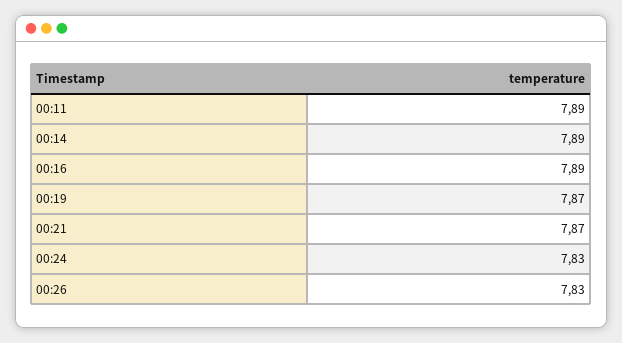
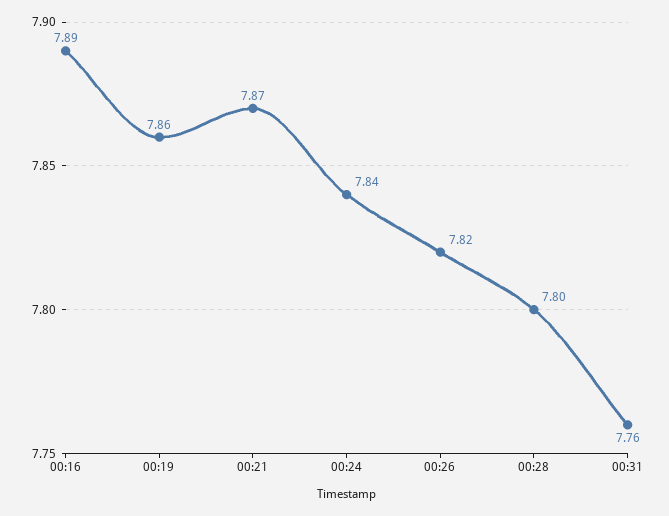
00:11: 7.89 -> none
00:14: 7.89 -> none
00:19: 7.87 -> 7.86
00:24: 7.83 -> 7.84
00:26: 7.83 -> 7.82
00:28: none -> 7.8
00:31: none -> 7.76

